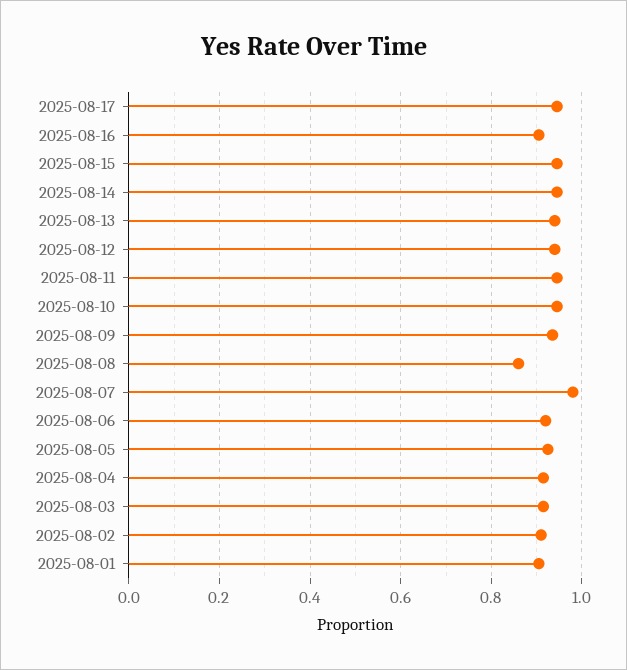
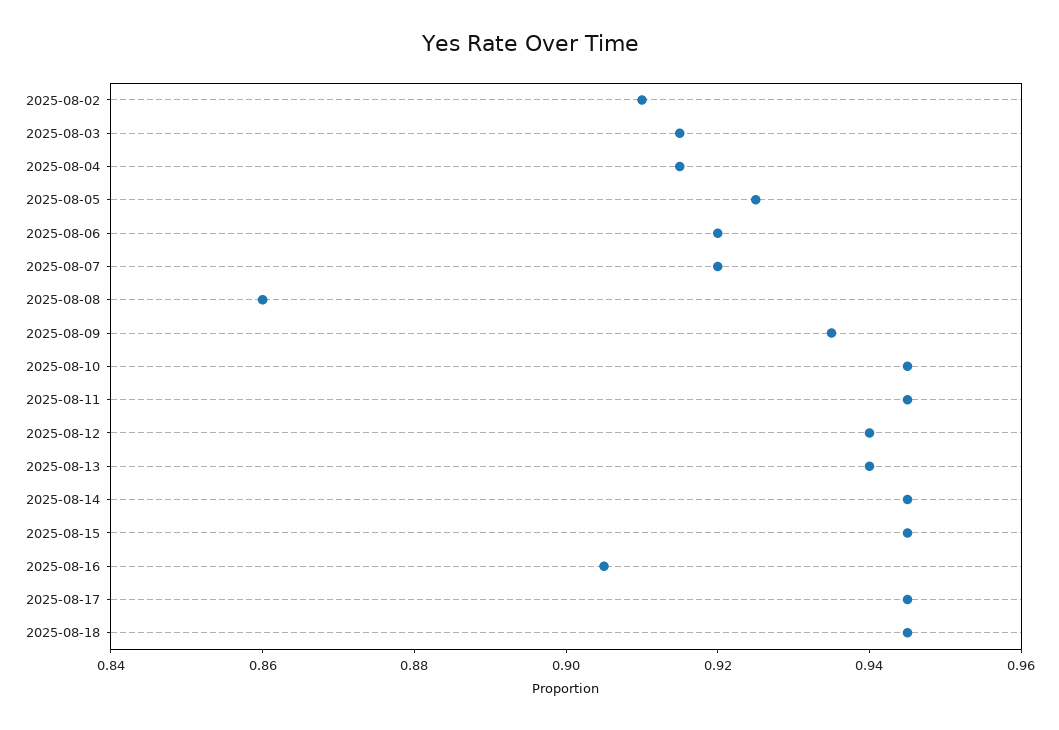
2025-08-07: 0.98 -> 0.92
2025-08-01: 0.9 -> none
2025-08-18: none -> 0.945

